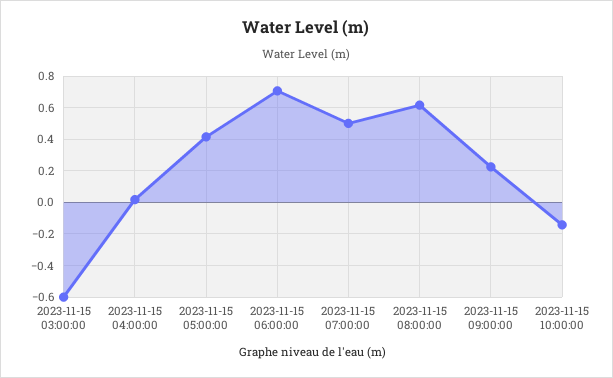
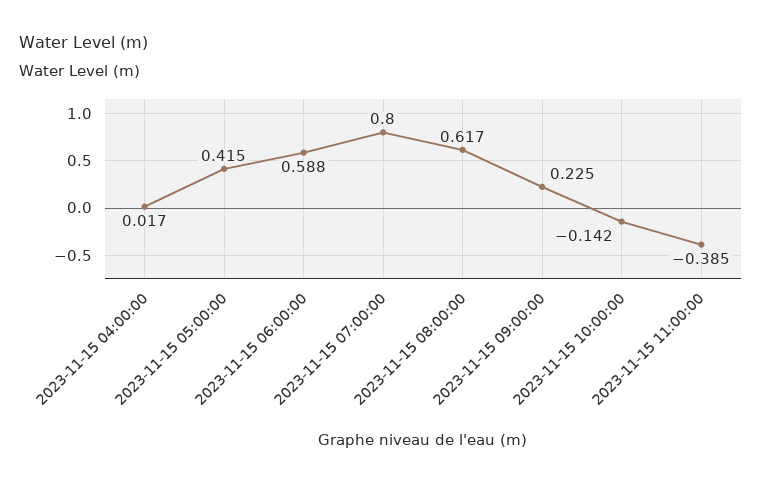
2023-11-15 03:00:00: -0.6 -> none
2023-11-15 06:00:00: 0.7 -> 0.588
2023-11-15 07:00:00: 0.5 -> 0.8
2023-11-15 11:00:00: none -> -0.385

